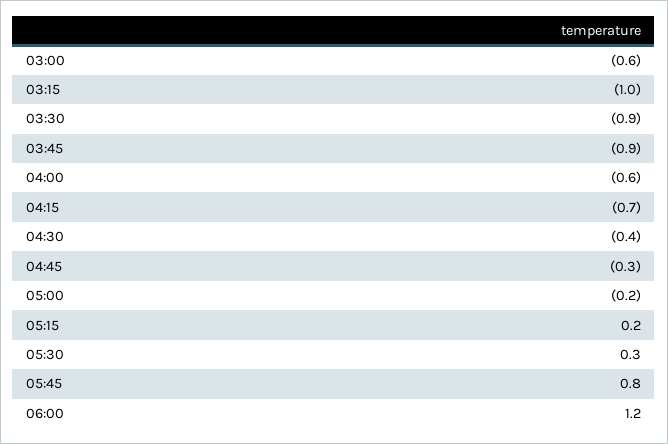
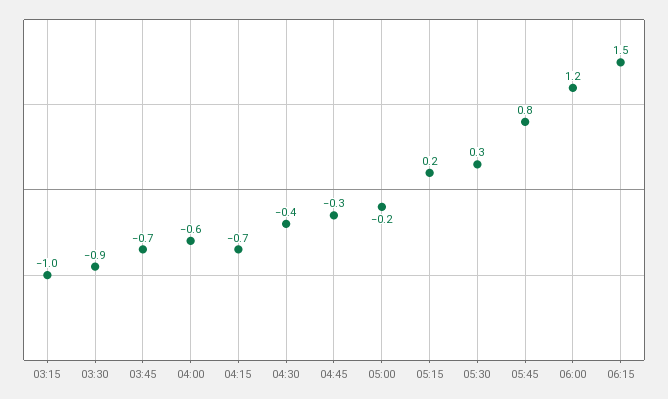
03:00: -0.6 -> none
03:45: -0.9 -> -0.7
06:15: none -> 1.5

